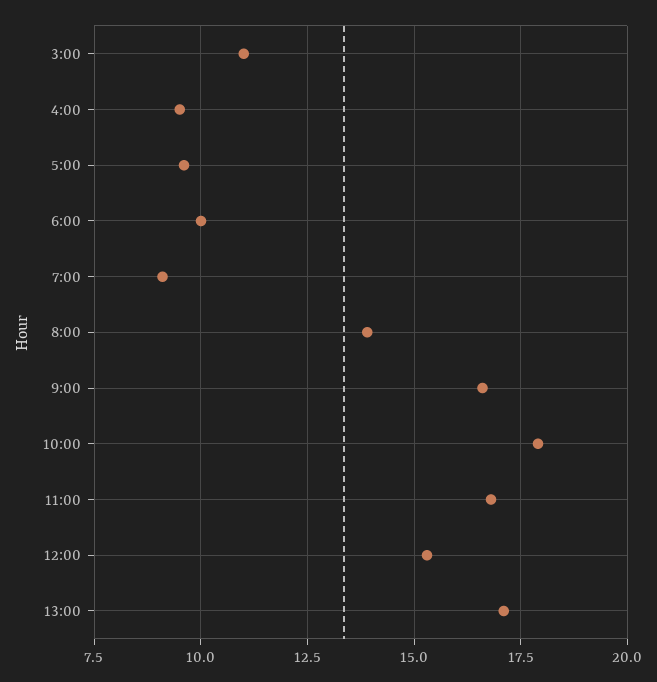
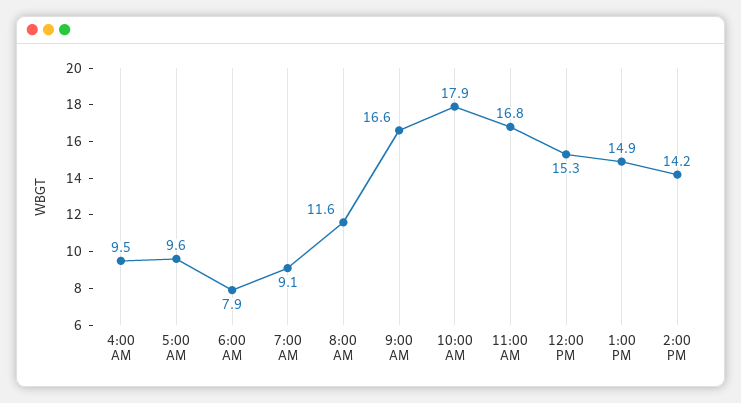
3:00: 11 -> none
6:00: 10 -> 7.9
8:00: 14 -> 11.6
13:00: 17 -> 14.9
2:00 PM: none -> 14.2

